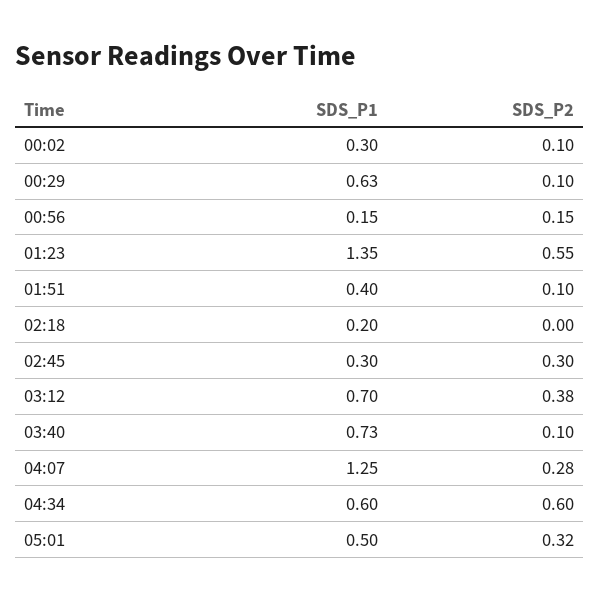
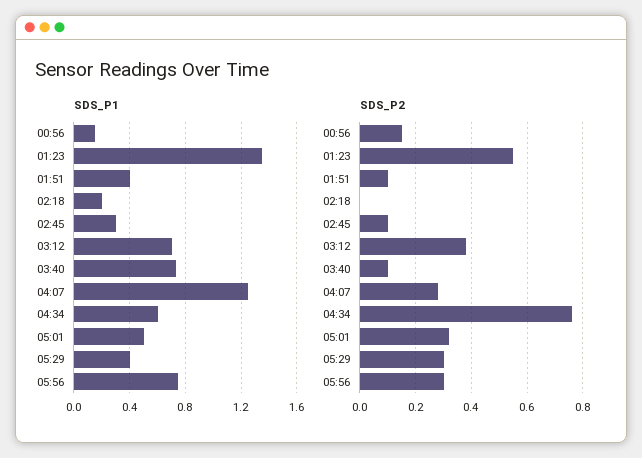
SDS_P1, 00:02: 0.3 -> none
SDS_P2, 00:02: 0.1 -> none
SDS_P1, 00:29: 0.63 -> none
SDS_P2, 00:29: 0.1 -> none
SDS_P2, 02:45: 0.3 -> 0.1
SDS_P2, 04:34: 0.6 -> 0.75
SDS_P1, 05:29: none -> 0.4
SDS_P1, 05:56: none -> 0.75
SDS_P2, 05:29: none -> 0.3
SDS_P2, 05:56: none -> 0.3

